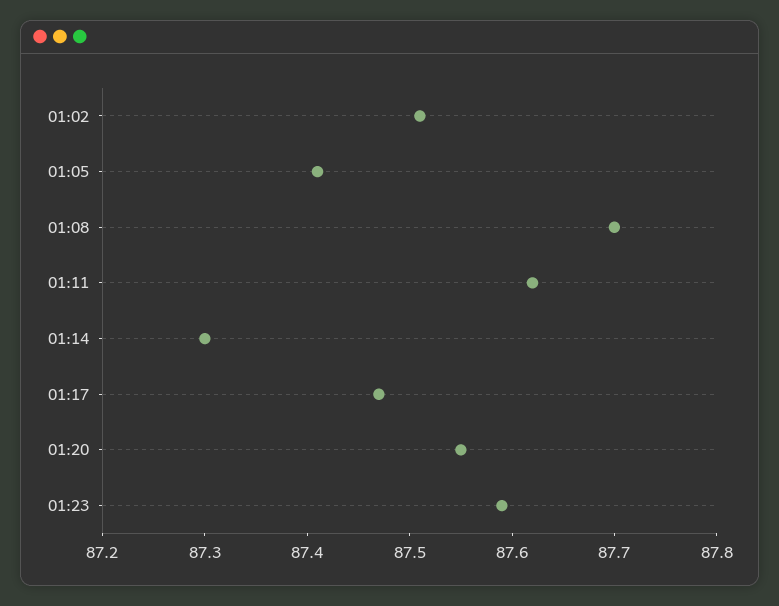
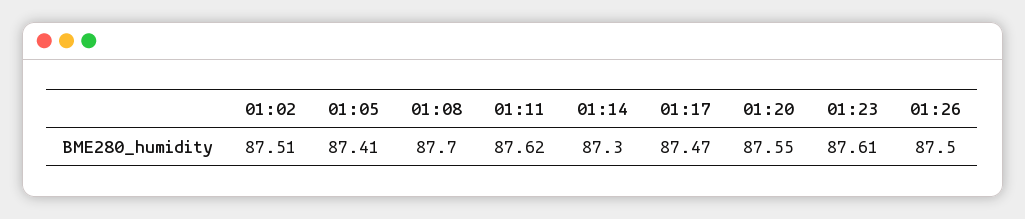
01:23: 87.59 -> 87.61
01:26: none -> 87.5

